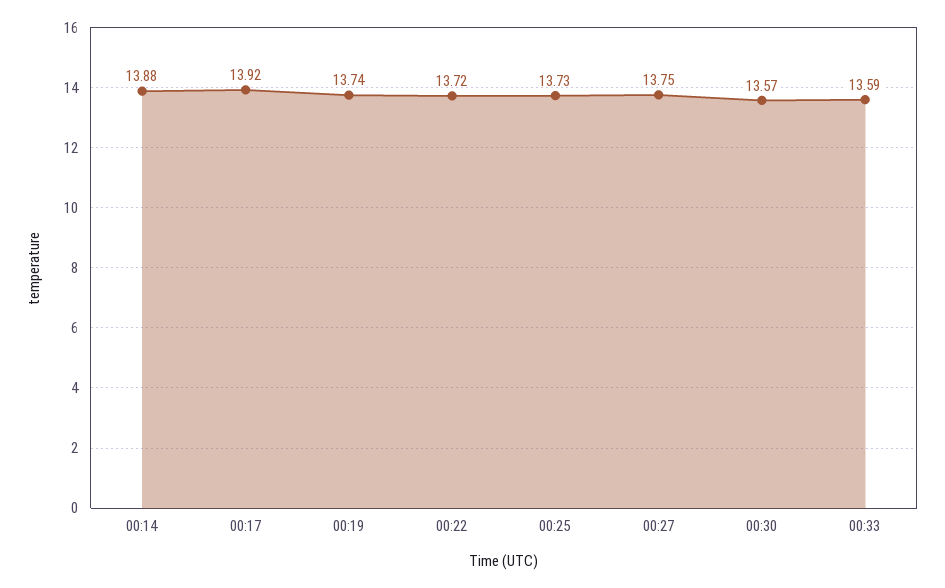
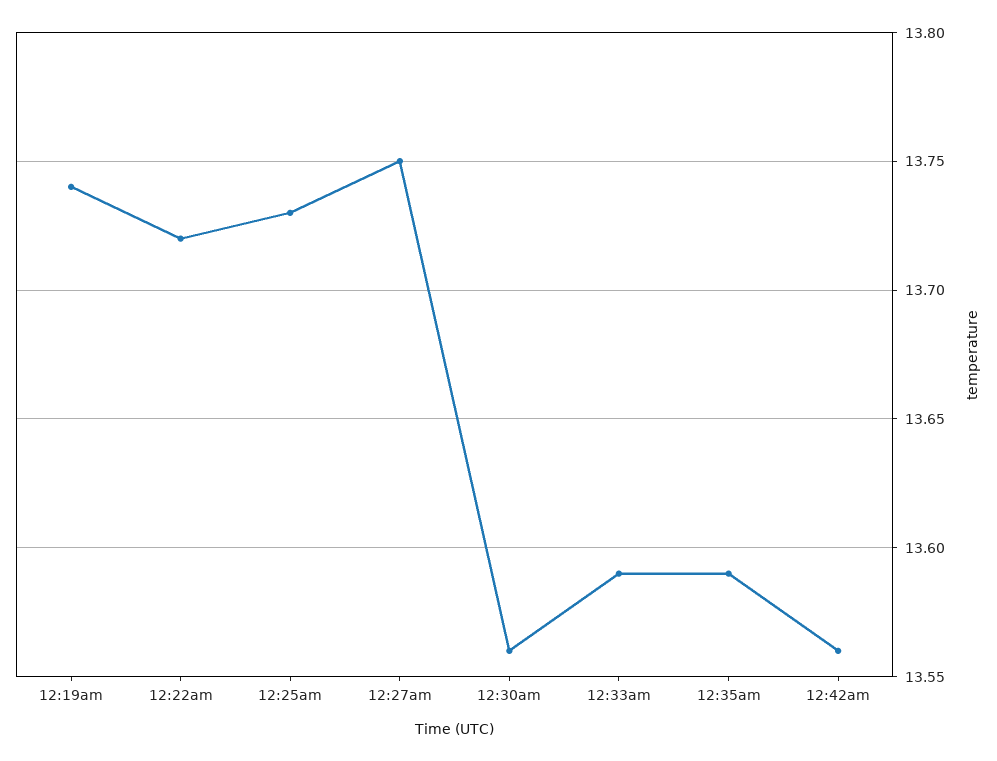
00:14: 13.88 -> none
00:17: 13.92 -> none
00:30: 13.57 -> 13.56
12:35am: none -> 13.59
12:42am: none -> 13.56

